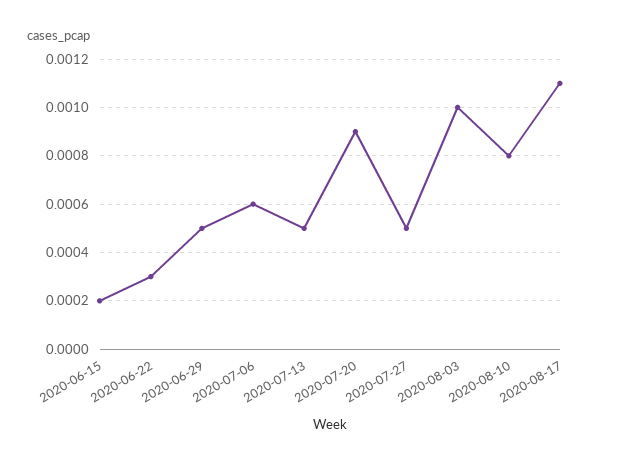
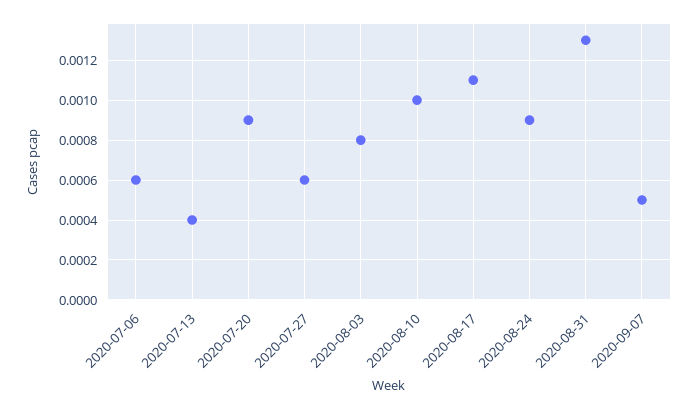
2020-06-15: 0.0002 -> none
2020-06-22: 0.0003 -> none
2020-06-29: 0.0005 -> none
2020-07-13: 0.0005 -> 0.0004
2020-07-27: 0.0005 -> 0.0006
2020-08-03: 0.001 -> 0.0008
2020-08-10: 0.0008 -> 0.001
2020-08-24: none -> 0.0009
2020-08-31: none -> 0.0013
2020-09-07: none -> 0.0005

